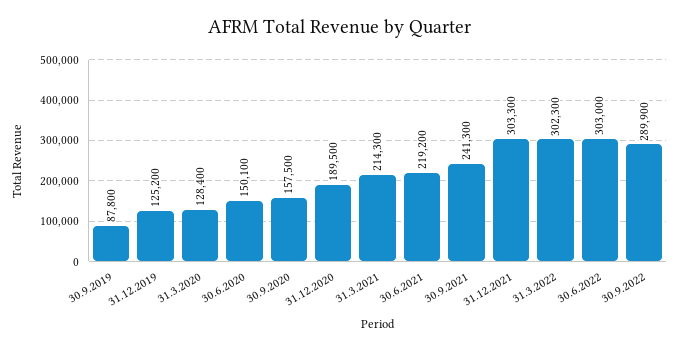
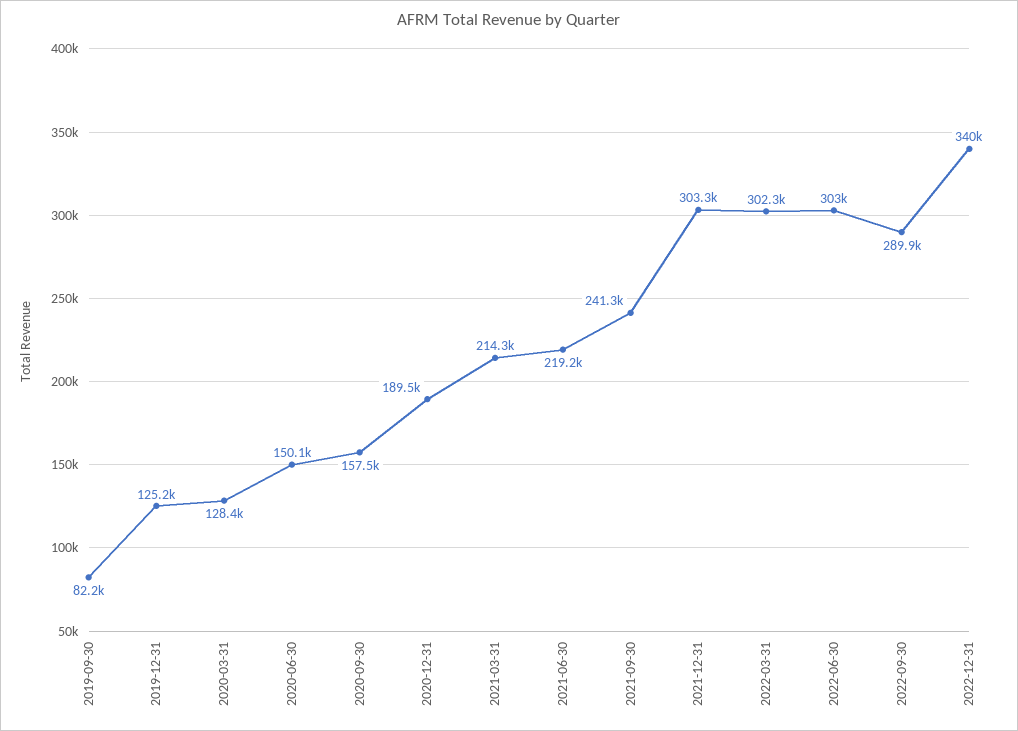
30.9.2019: 87800 -> 82200
2022-12-31: none -> 340000

